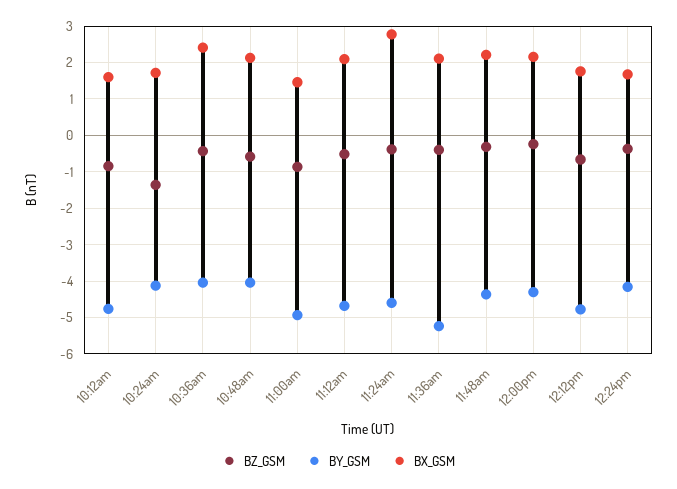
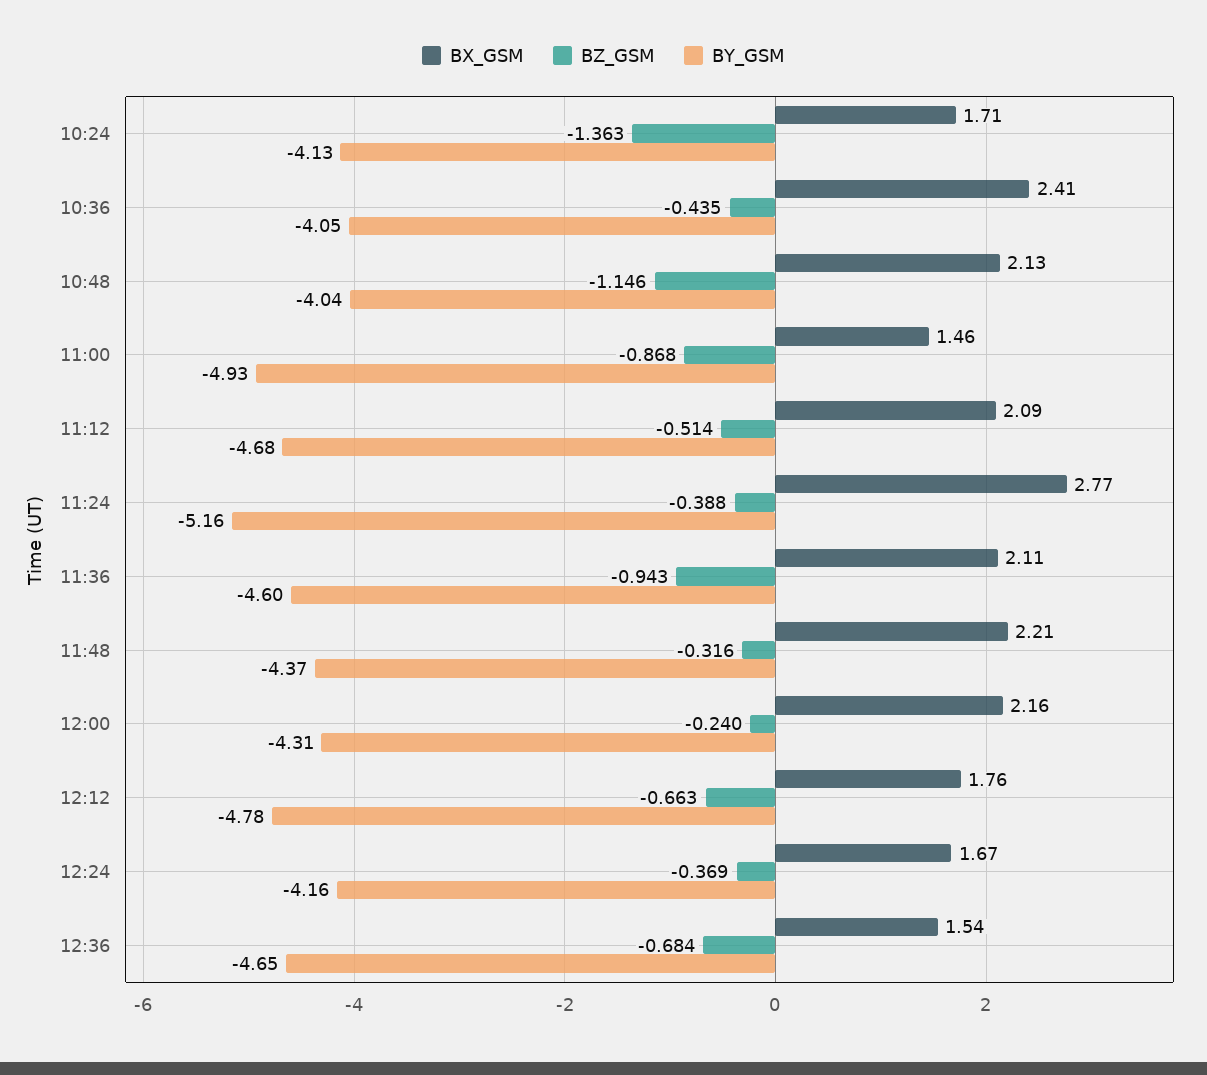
BZ_GSM, 10:12am: -0.8 -> none
BY_GSM, 10:12am: -4.8 -> none
BX_GSM, 10:12am: 1.6 -> none
BZ_GSM, 10:48am: -0.6 -> -1.146
BY_GSM, 11:24am: -4.6 -> -5.16
BZ_GSM, 11:36am: -0.4 -> -0.943
BY_GSM, 11:36am: -5.2 -> -4.6
BX_GSM, 12:36: none -> 1.54
BZ_GSM, 12:36: none -> -0.684
BY_GSM, 12:36: none -> -4.65

